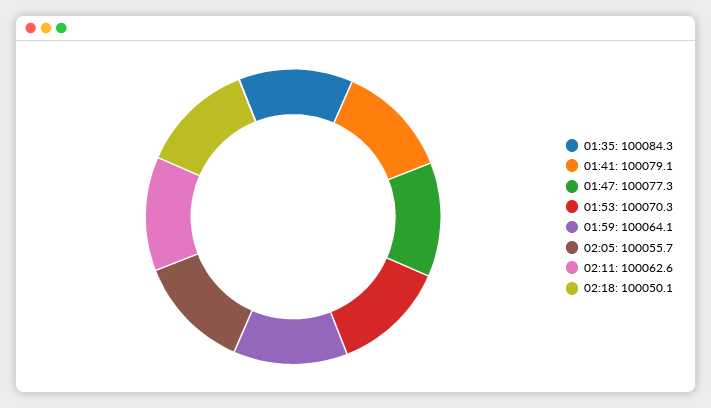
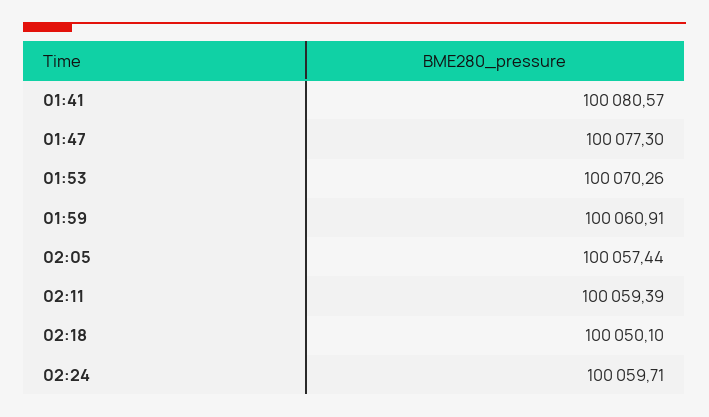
01:35: 100084.3 -> none
01:41: 100079.1 -> 100080.57
01:59: 100064.1 -> 100060.91
02:05: 100055.7 -> 100057.44
02:11: 100062.6 -> 100059.39
02:24: none -> 100059.71

